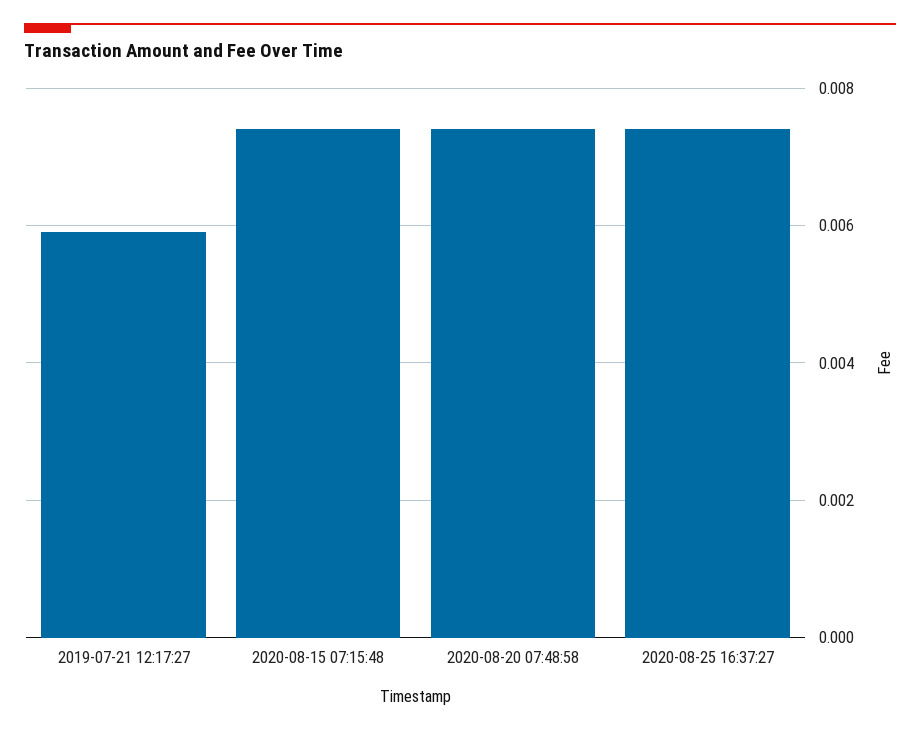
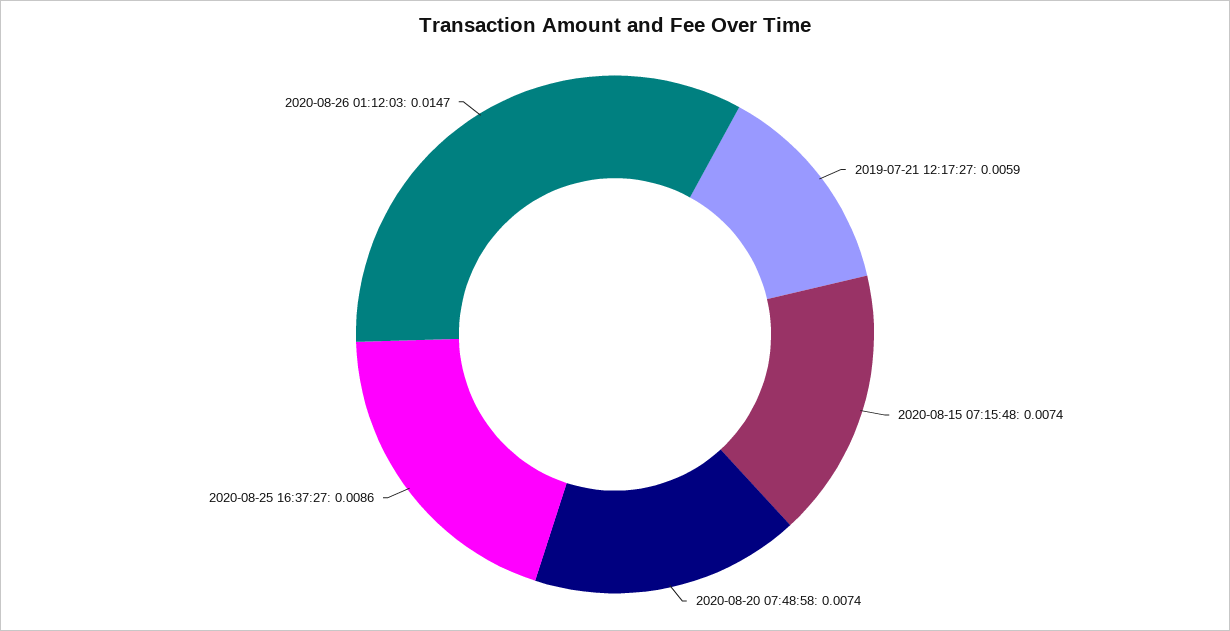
2020-08-25 16:37:27: 0.0075 -> 0.0086
2020-08-26 01:12:03: none -> 0.0147

